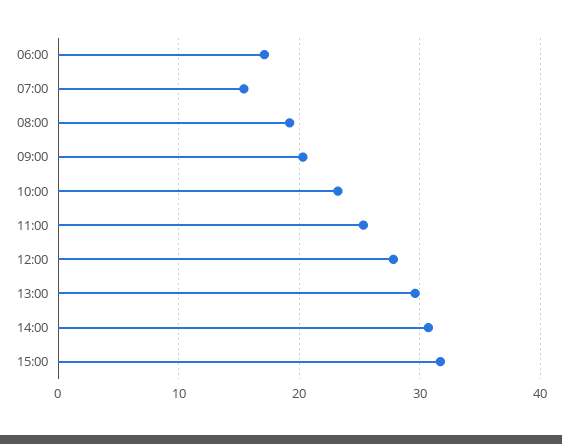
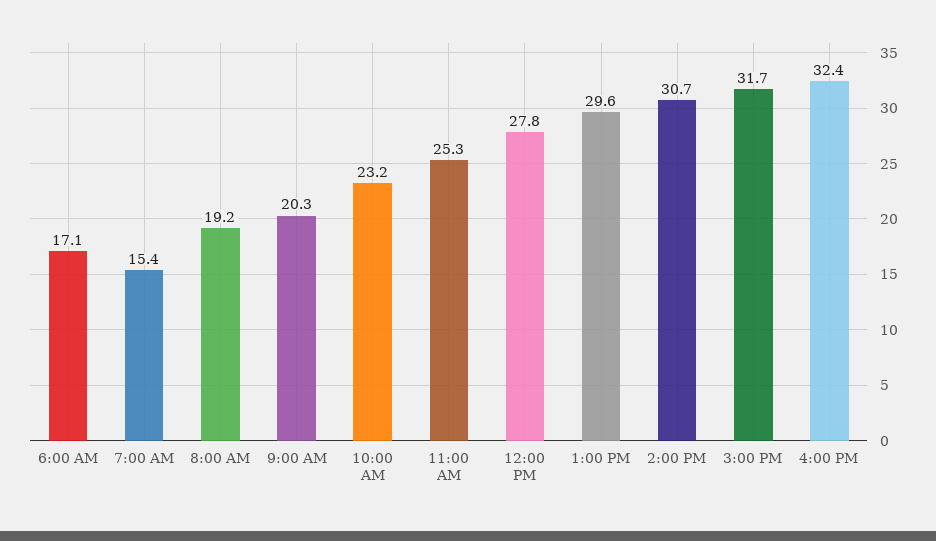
4:00 PM: none -> 32.4

